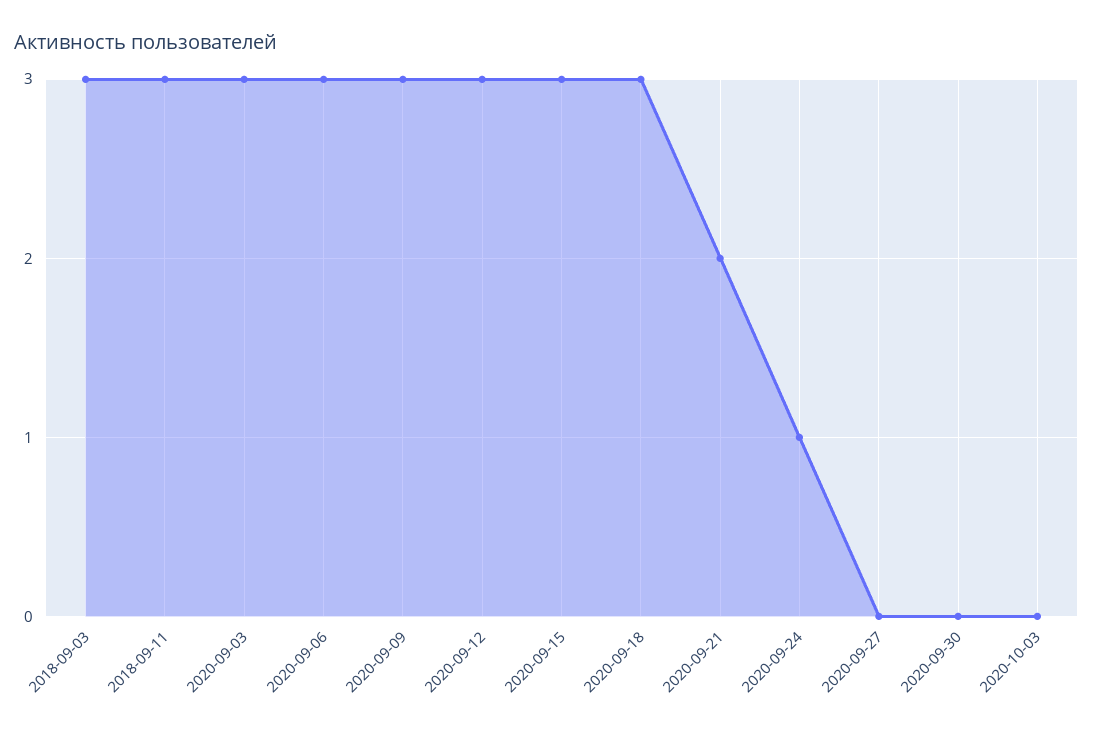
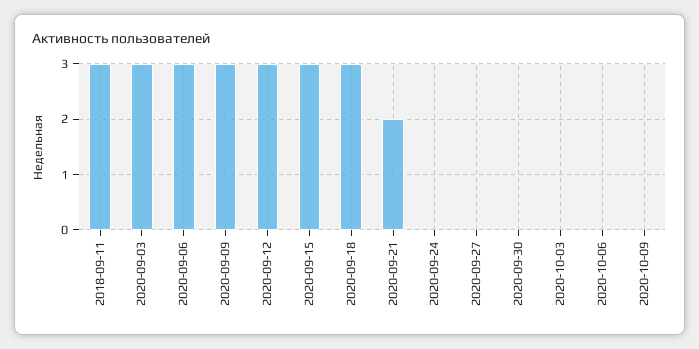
2018-09-03: 3 -> none
2020-09-24: 1 -> 0
2020-10-06: none -> 0
2020-10-09: none -> 0

